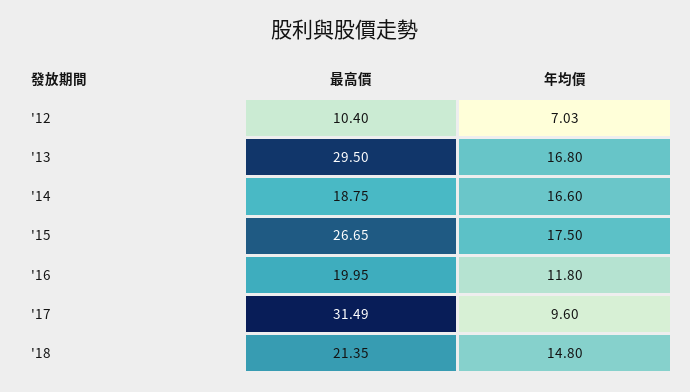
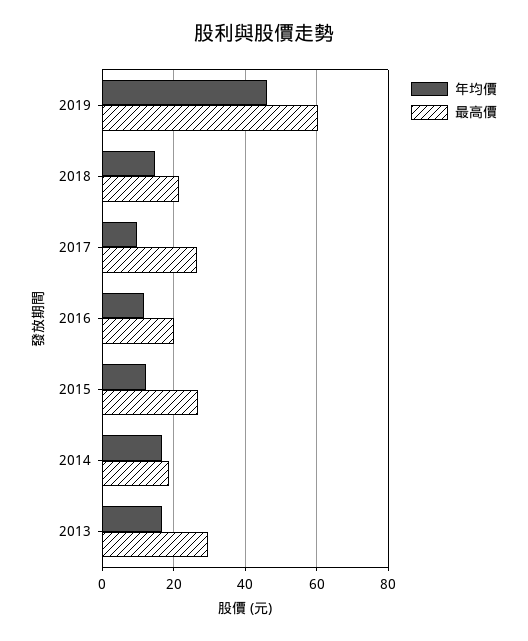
最高價, '12: 10.4 -> none
年均價, '12: 7.03 -> none
年均價, '15: 17.5 -> 12
最高價, '17: 31.49 -> 26
年均價, 2019: none -> 46
最高價, 2019: none -> 60

